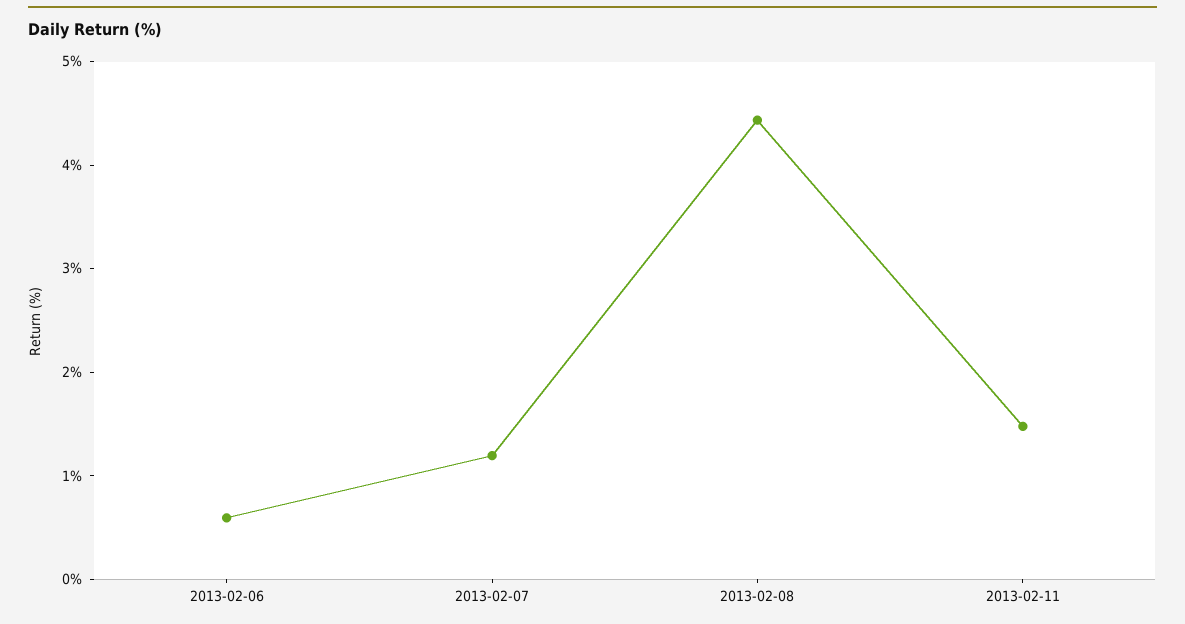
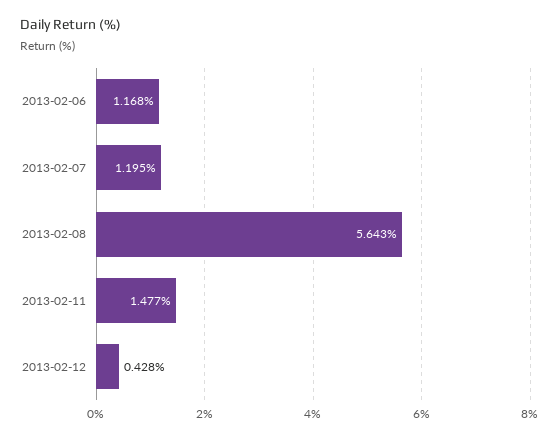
2013-02-06: 0.6 -> 1.168
2013-02-08: 4.4 -> 5.643
2013-02-12: none -> 0.428

